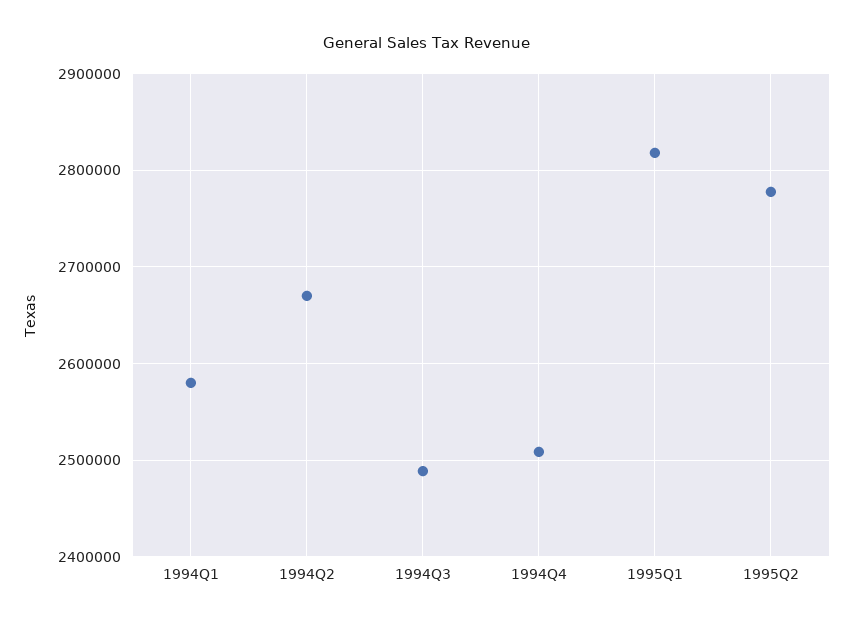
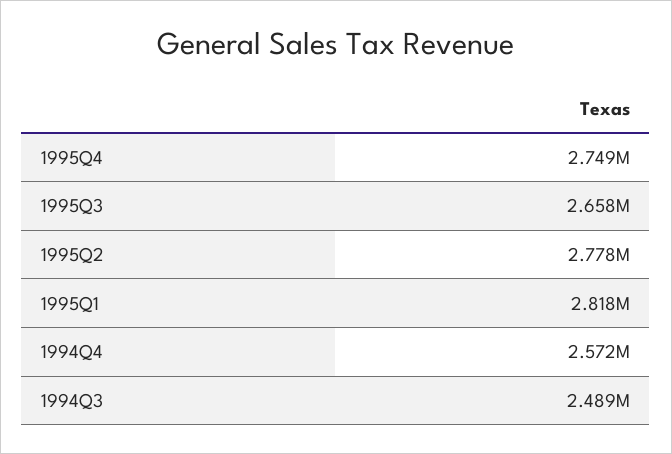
1994Q1: 2580000 -> none
1994Q2: 2670000 -> none
1994Q4: 2510000 -> 2572000
1995Q4: none -> 2749000
1995Q3: none -> 2658000

